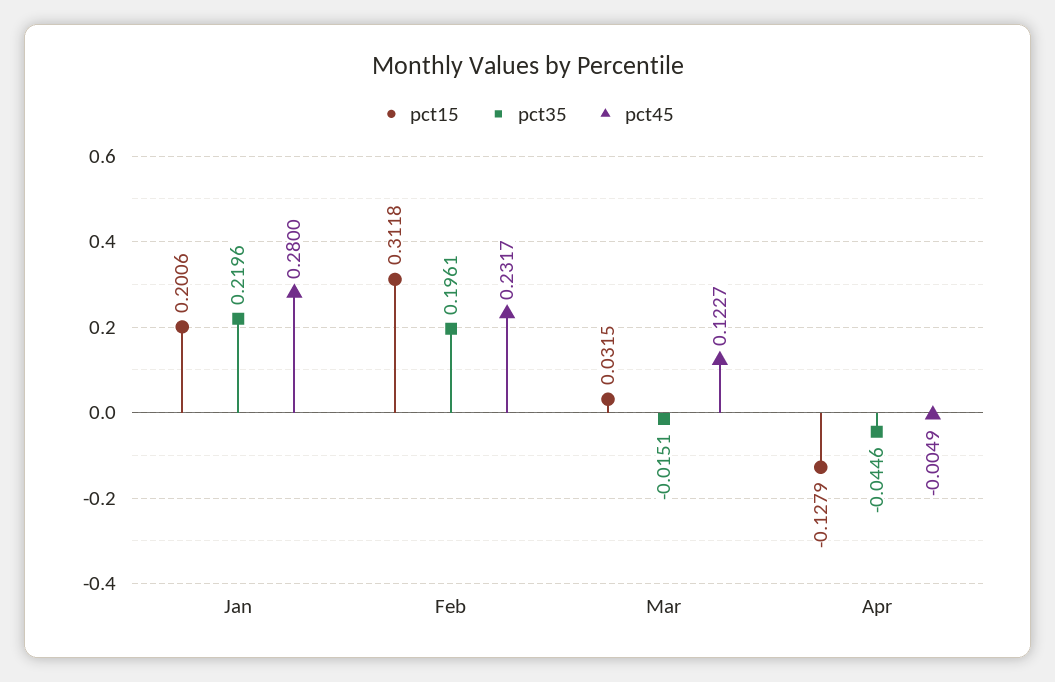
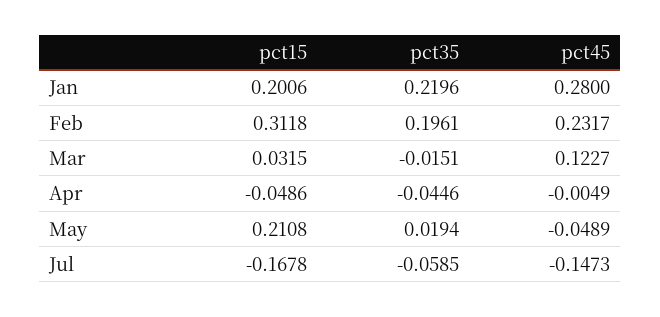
pct15, Apr: -0.1279 -> -0.0486
pct15, May: none -> 0.2108
pct35, May: none -> 0.0194
pct45, May: none -> -0.0489
pct15, Jul: none -> -0.1678
pct35, Jul: none -> -0.0585
pct45, Jul: none -> -0.1473

